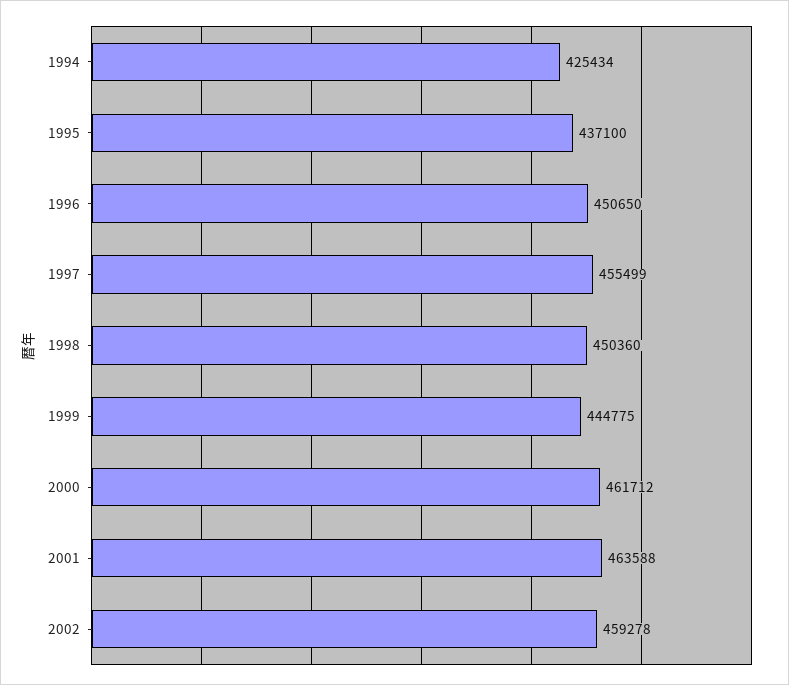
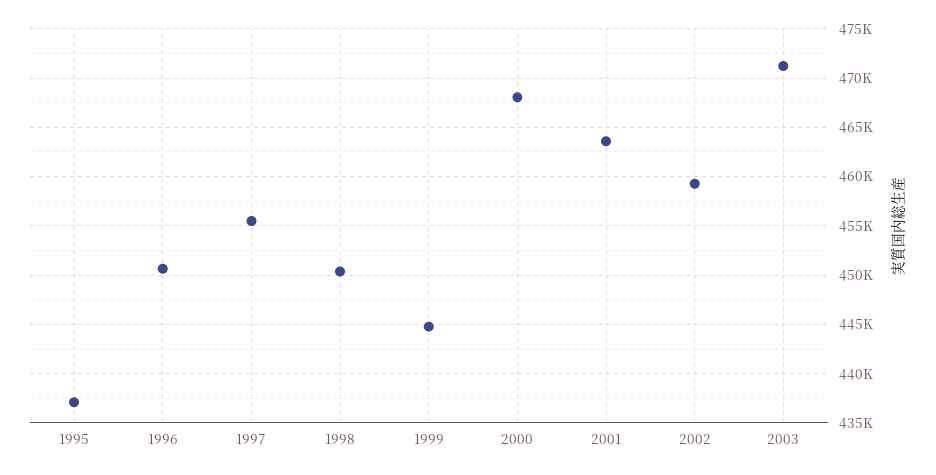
1994: 425434 -> none
2000: 461712 -> 468000
2003: none -> 471000

